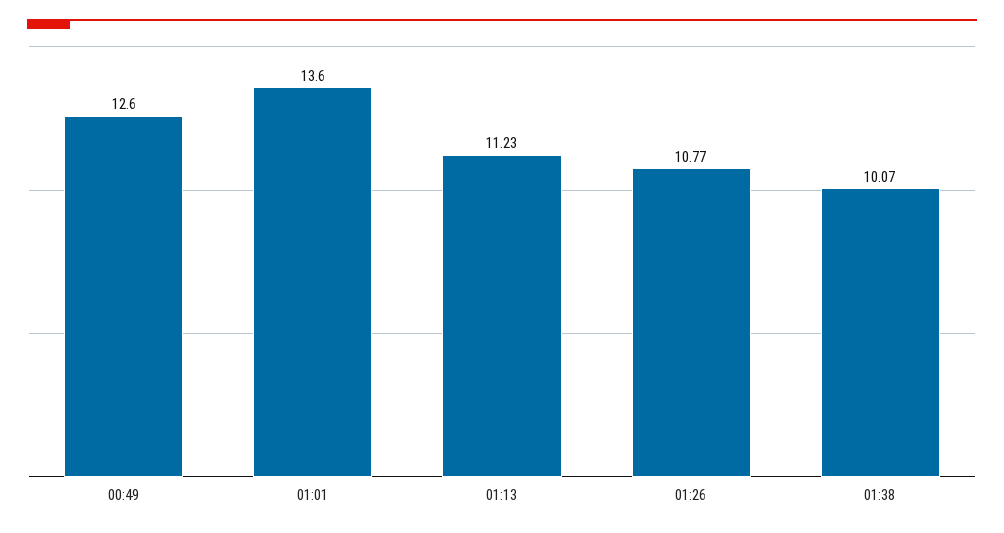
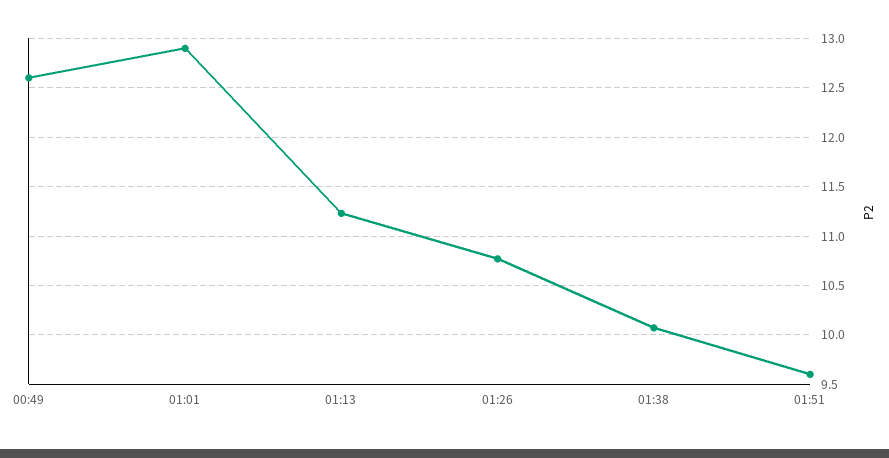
01:01: 13.6 -> 12.9
01:51: none -> 9.6

